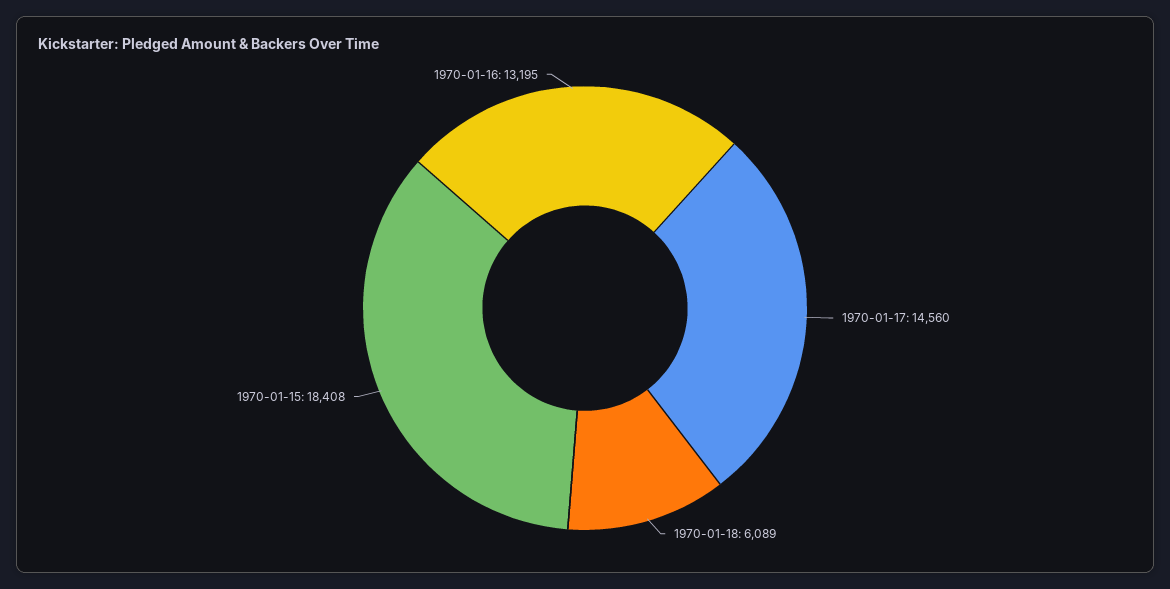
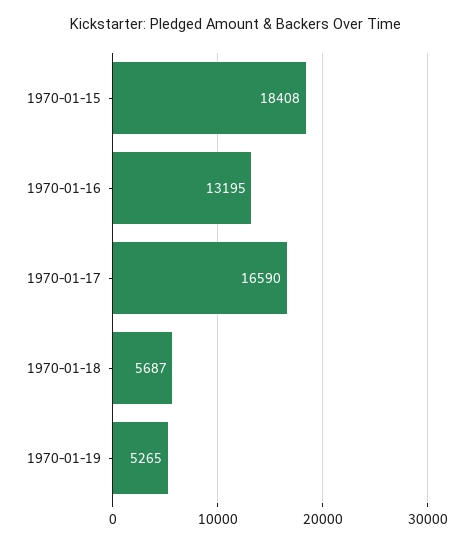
1970-01-17: 14560 -> 16590
1970-01-18: 6089 -> 5687
1970-01-19: none -> 5265

